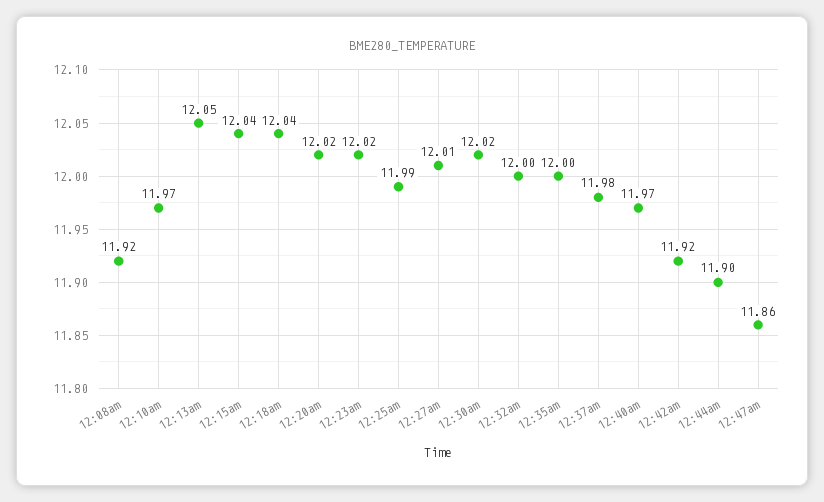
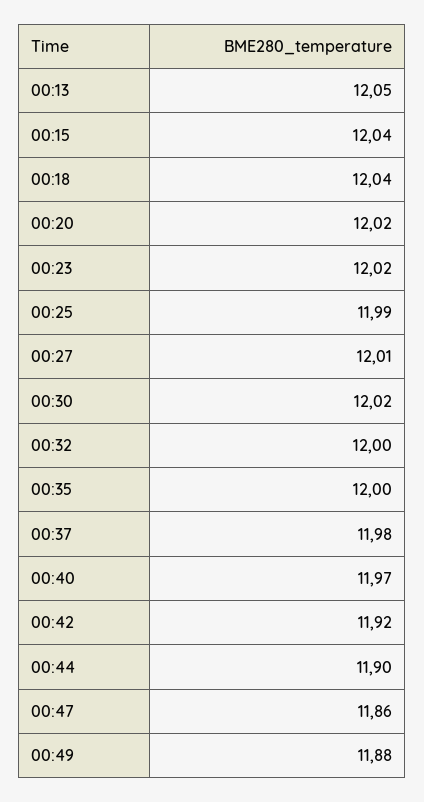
12:08am: 11.92 -> none
12:10am: 11.97 -> none
00:49: none -> 11.88

